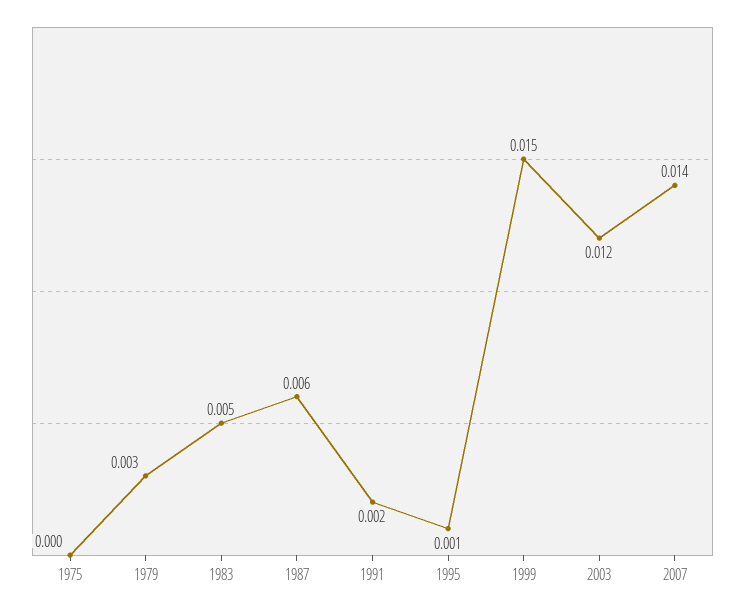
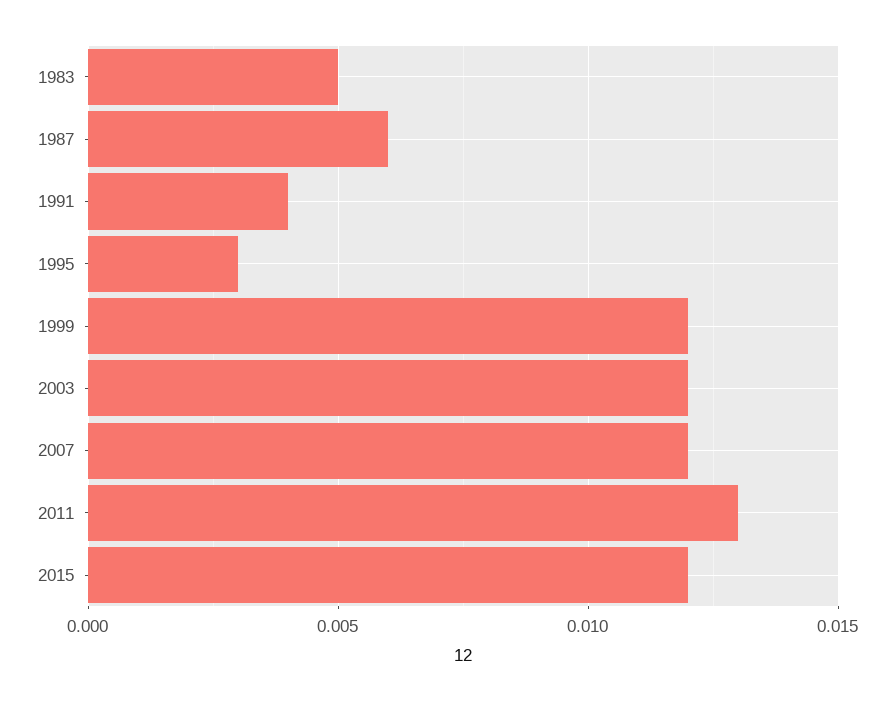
1975: 0 -> none
1979: 0.003 -> none
1991: 0.002 -> 0.004
1995: 0.001 -> 0.003
1999: 0.015 -> 0.012
2007: 0.014 -> 0.012
2011: none -> 0.013
2015: none -> 0.012

